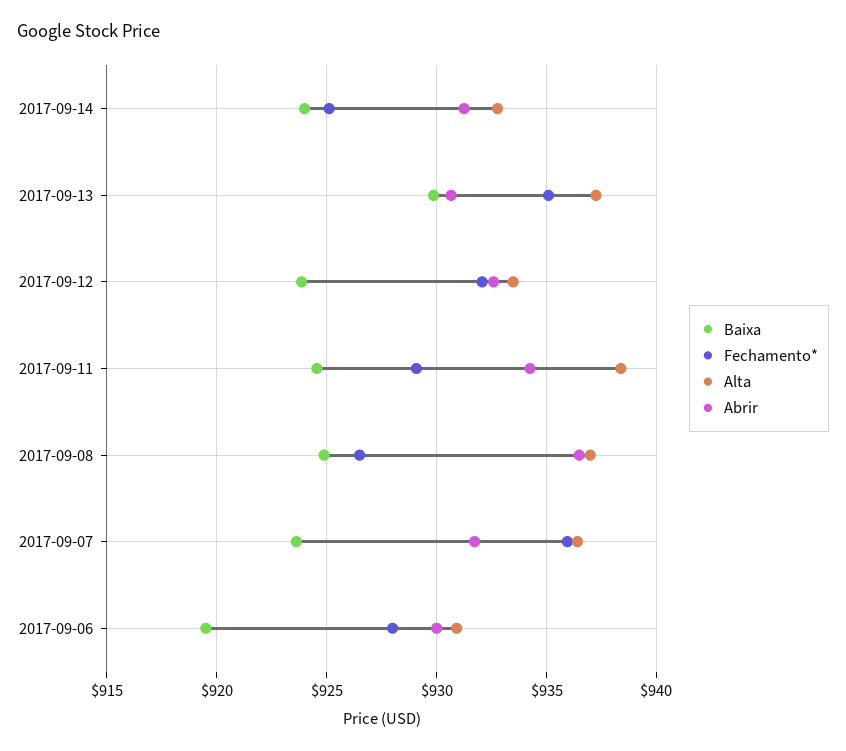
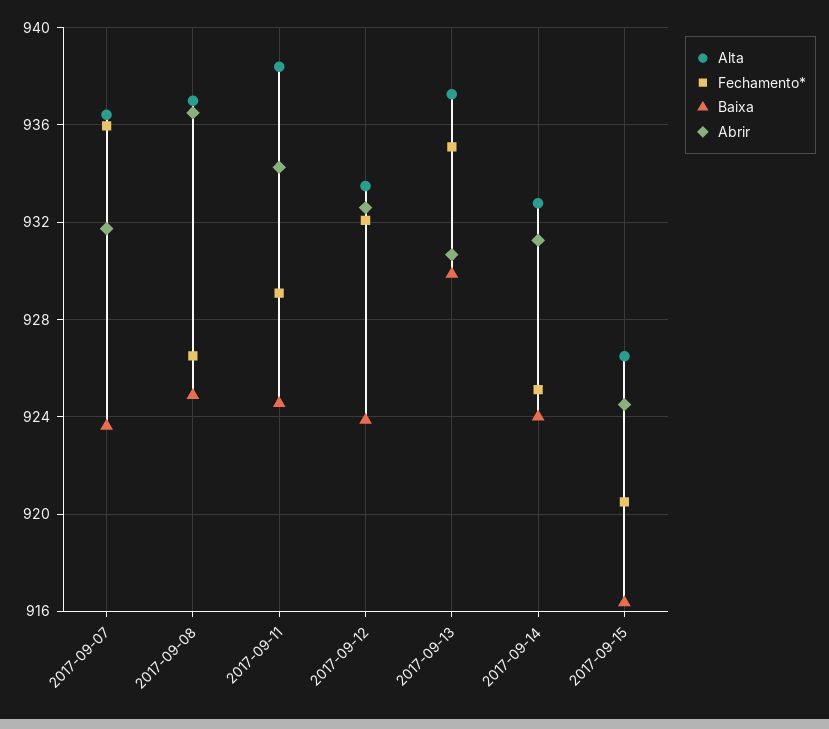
Baixa, 2017-09-06: 919.5 -> none
Fechamento*, 2017-09-06: 928 -> none
Alta, 2017-09-06: 931 -> none
Abrir, 2017-09-06: 930 -> none
Alta, 2017-09-15: none -> 926.5
Fechamento*, 2017-09-15: none -> 920.5
Baixa, 2017-09-15: none -> 916.5
Abrir, 2017-09-15: none -> 924.5

